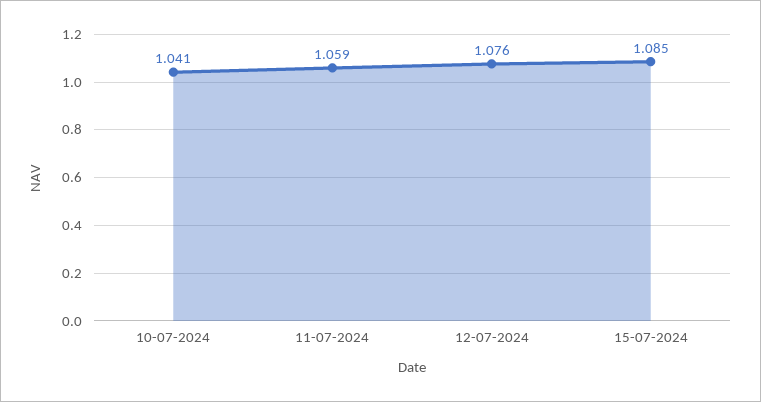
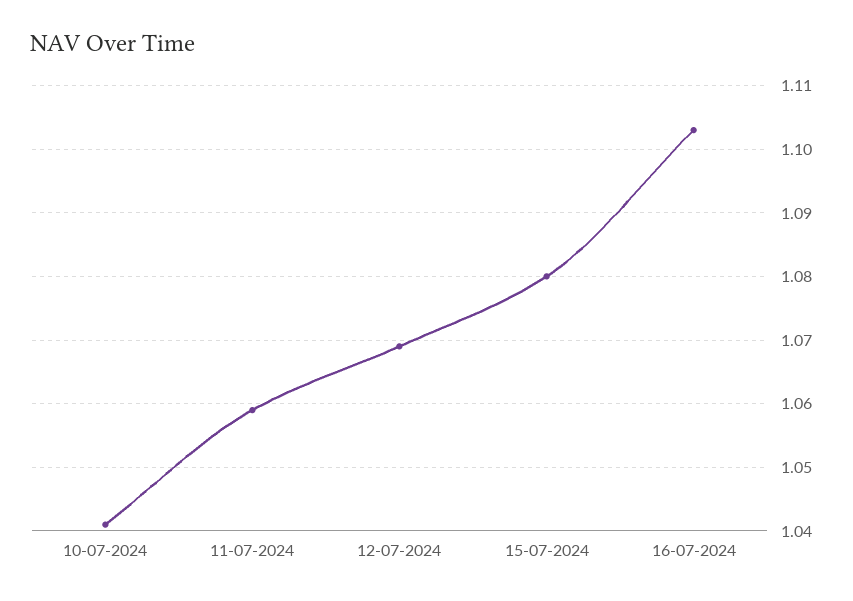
12-07-2024: 1.076 -> 1.069
15-07-2024: 1.085 -> 1.08
16-07-2024: none -> 1.103

